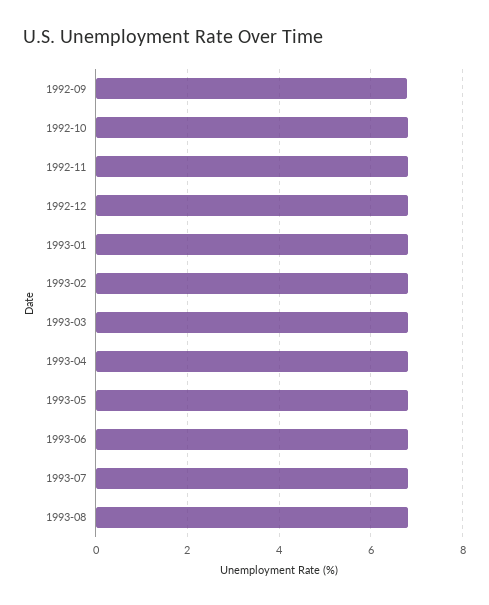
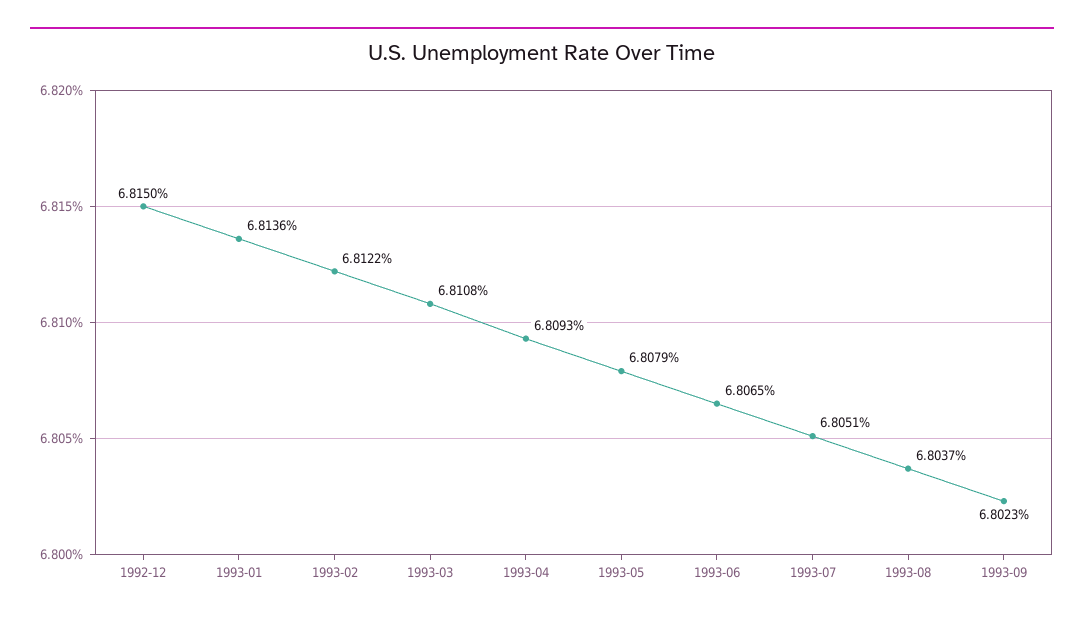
1992-09: 6.8 -> none
1992-10: 6.8 -> none
1992-11: 6.8 -> none
1993-09: none -> 6.8023

